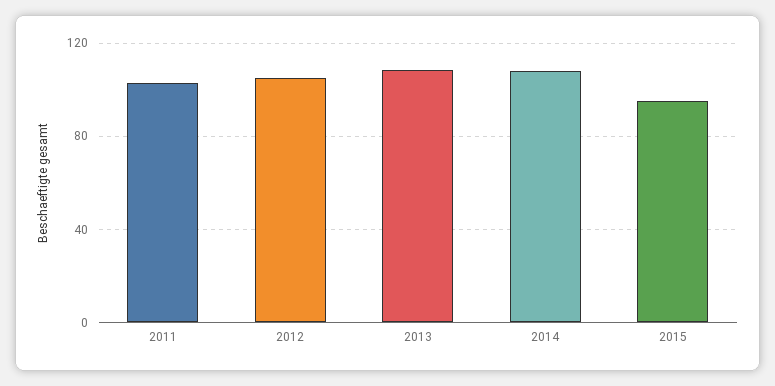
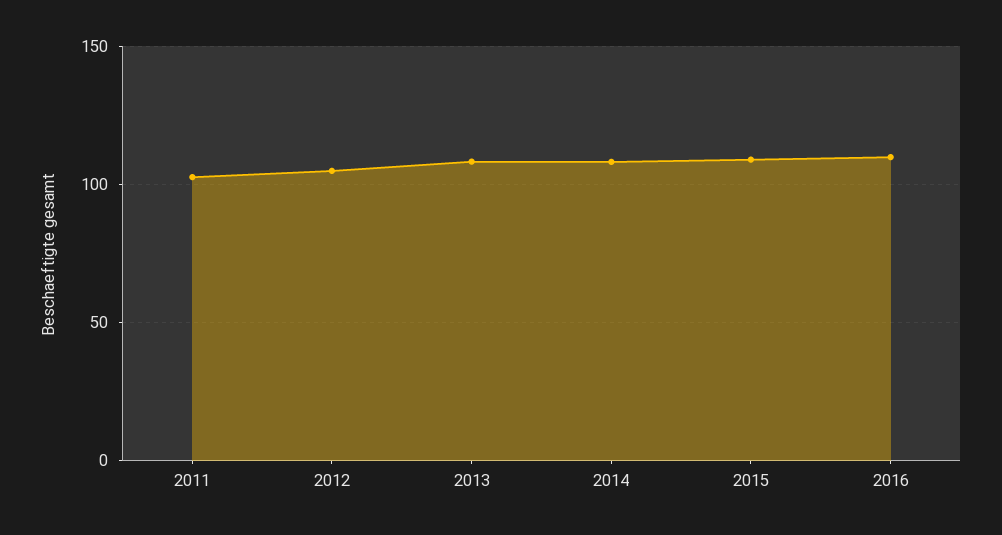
2015: 95 -> 110
2016: none -> 110

